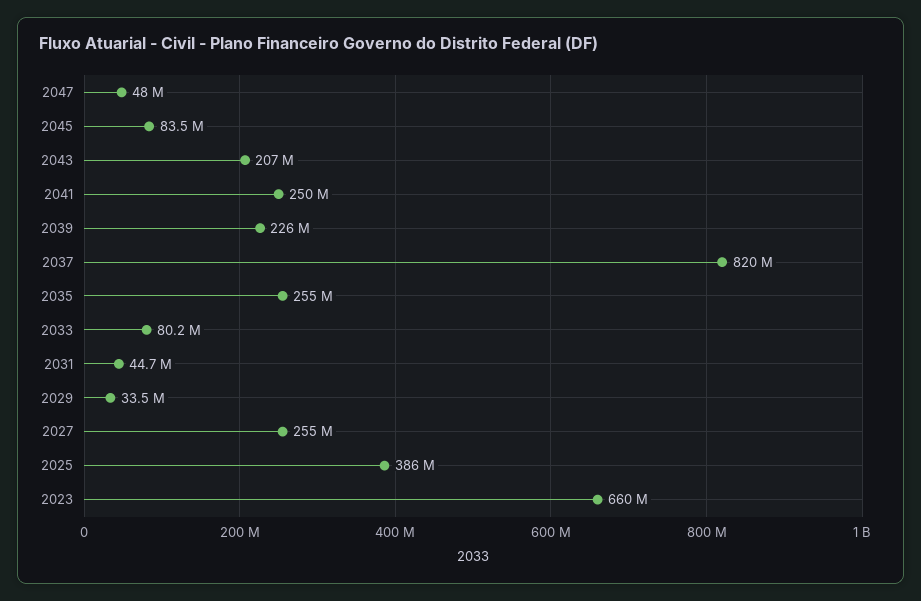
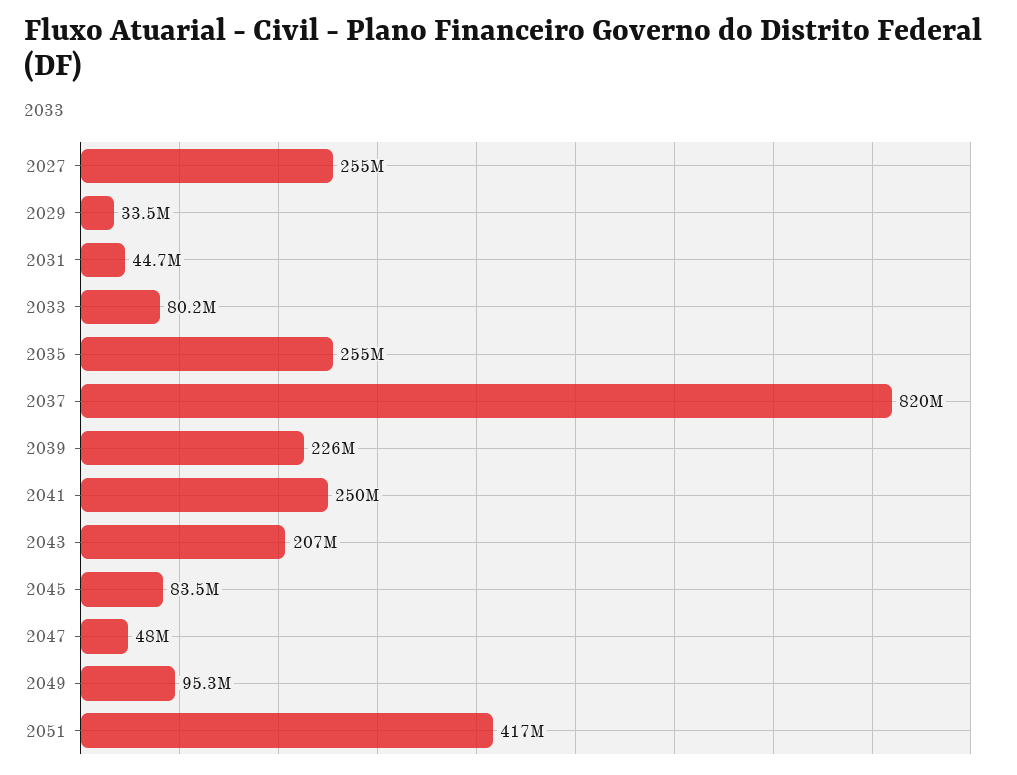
2025: 386000000 -> none
2023: 660000000 -> none
2049: none -> 95300000
2051: none -> 417000000

